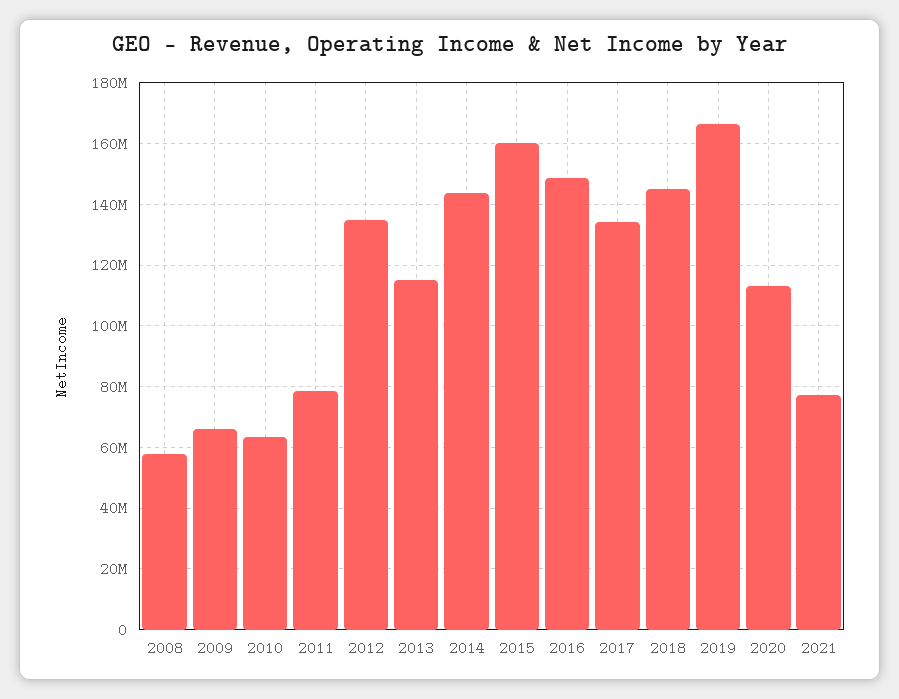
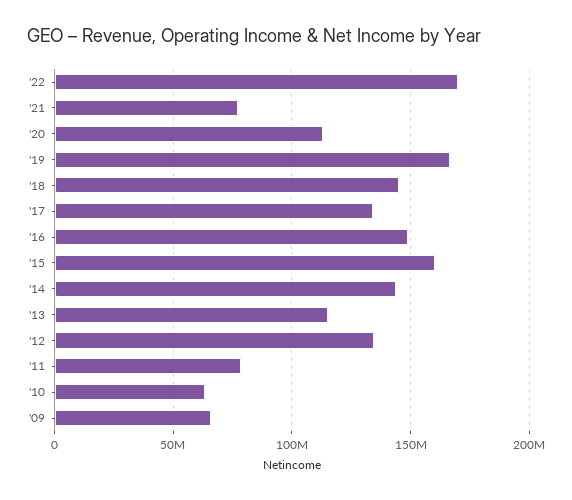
2008: 58000000 -> none
'22: none -> 170000000

